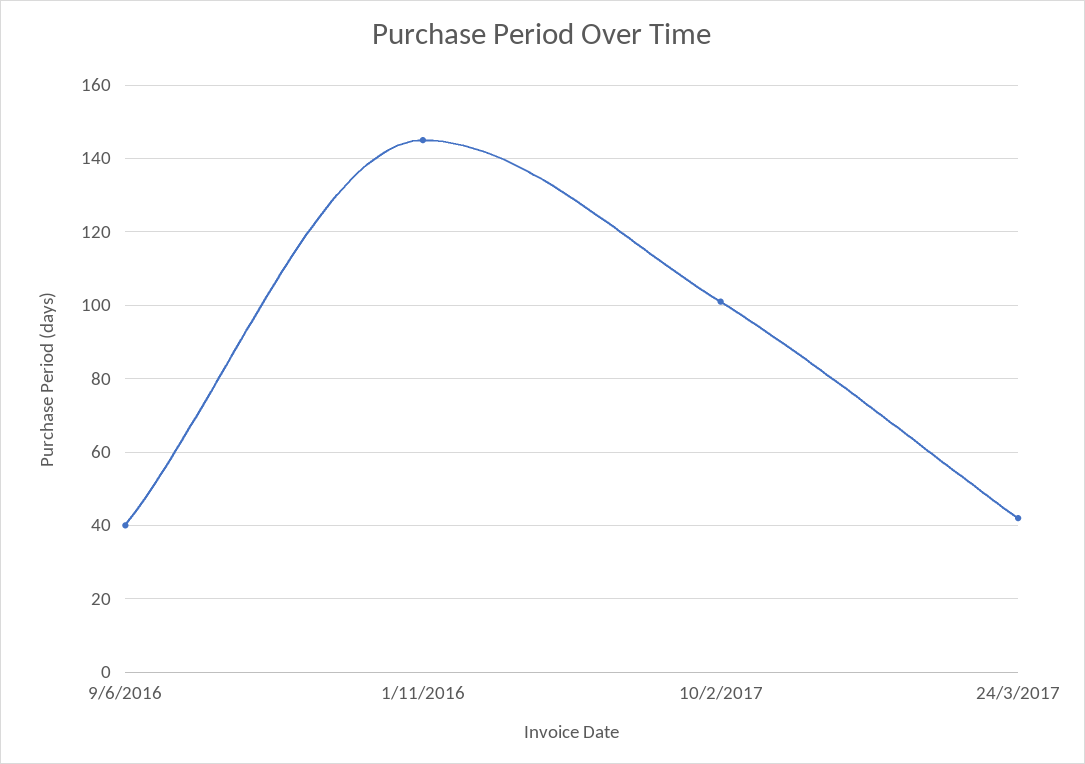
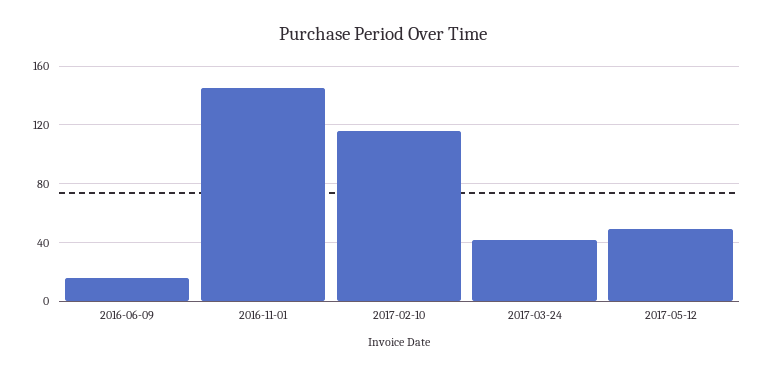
9/6/2016: 40 -> 15
10/2/2017: 100 -> 115
2017-05-12: none -> 50

